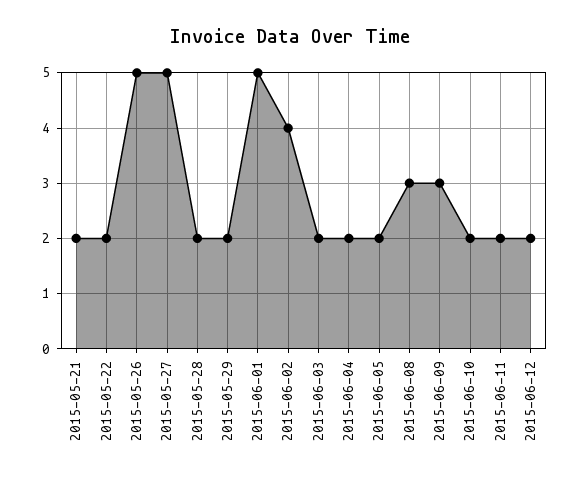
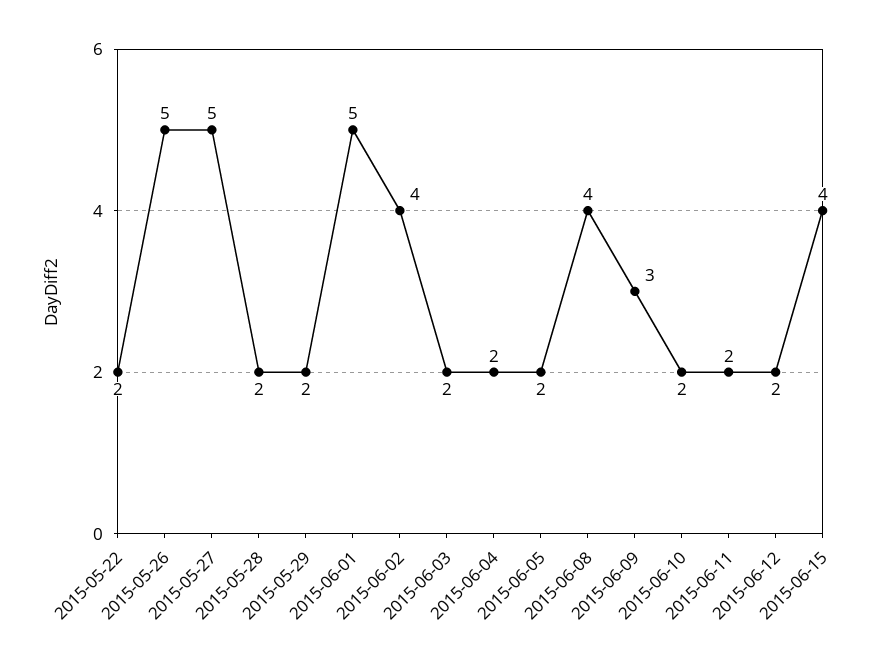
2015-05-21: 2 -> none
2015-06-08: 3 -> 4
2015-06-15: none -> 4

